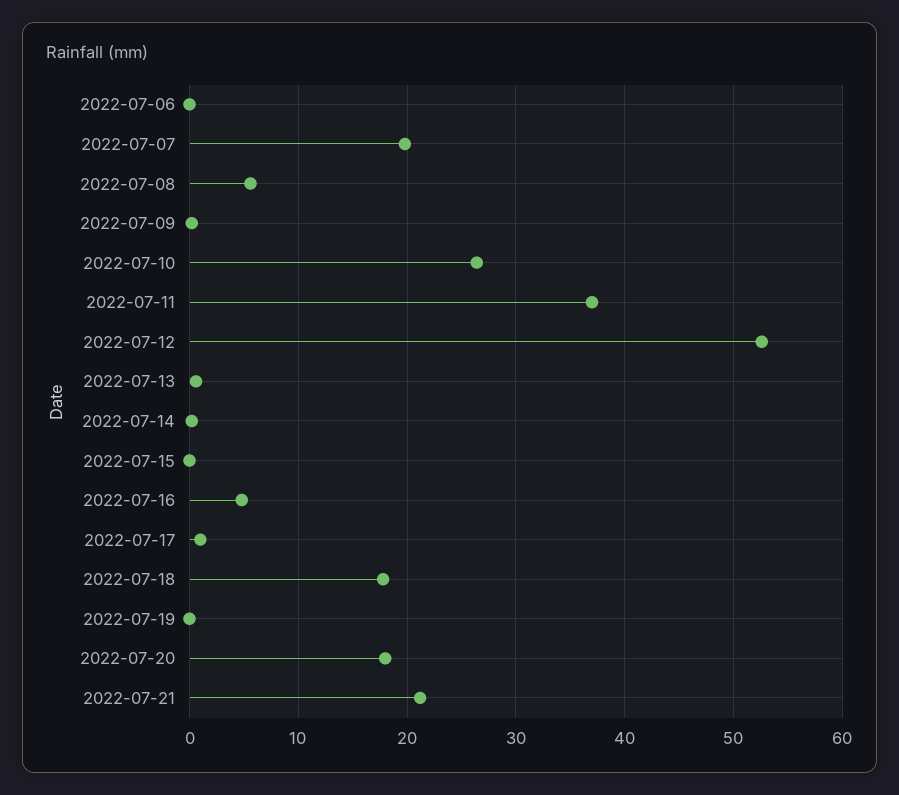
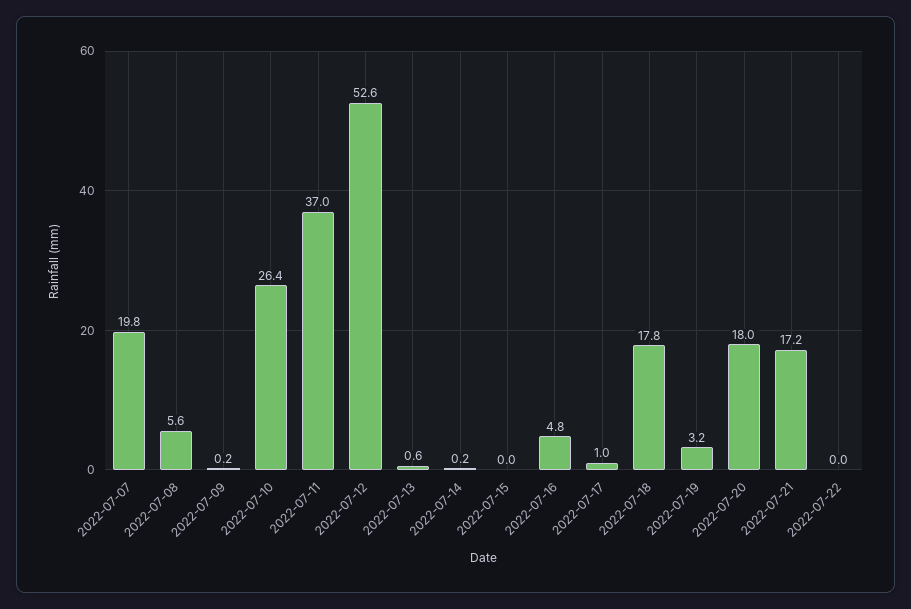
2022-07-06: 0 -> none
2022-07-19: 0 -> 3.2
2022-07-21: 21 -> 17.2
2022-07-22: none -> 0

